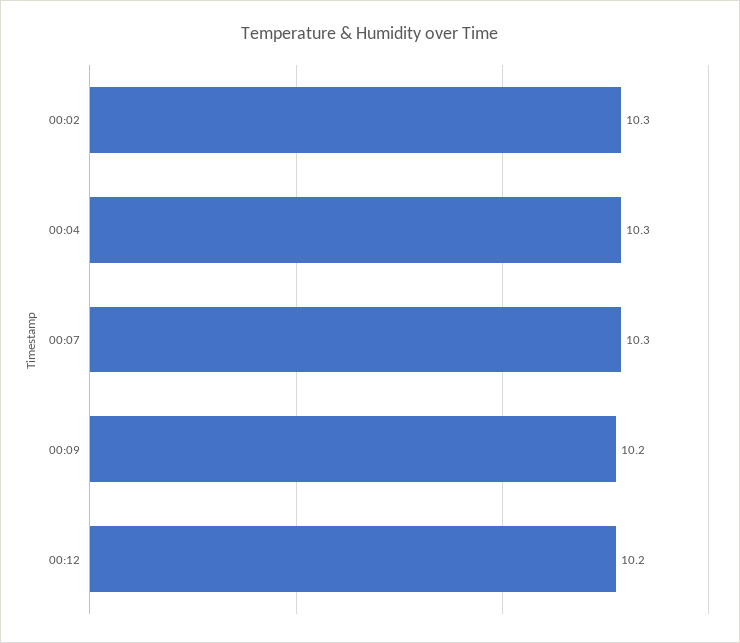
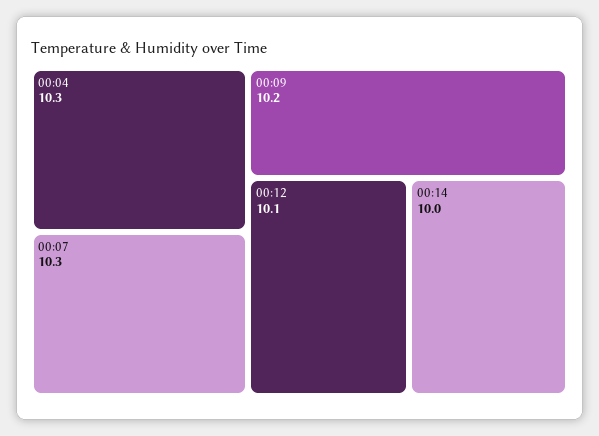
00:02: 10.3 -> none
00:12: 10.2 -> 10.1
00:14: none -> 10

